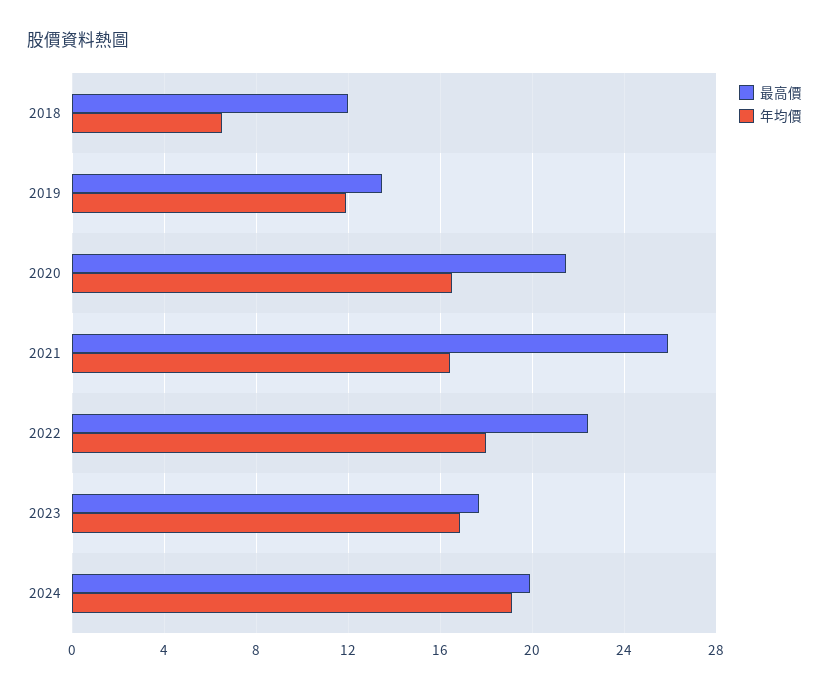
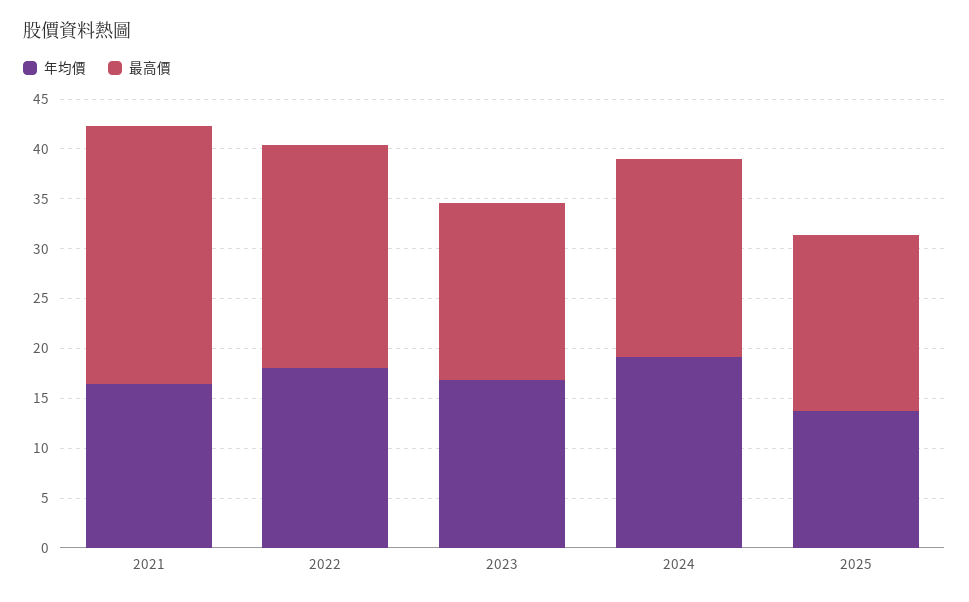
最高價, 2018: 12 -> none
年均價, 2018: 6.5 -> none
最高價, 2019: 13.5 -> none
年均價, 2019: 12 -> none
最高價, 2020: 21.5 -> none
年均價, 2020: 16.5 -> none
年均價, 2025: none -> 14
最高價, 2025: none -> 18

